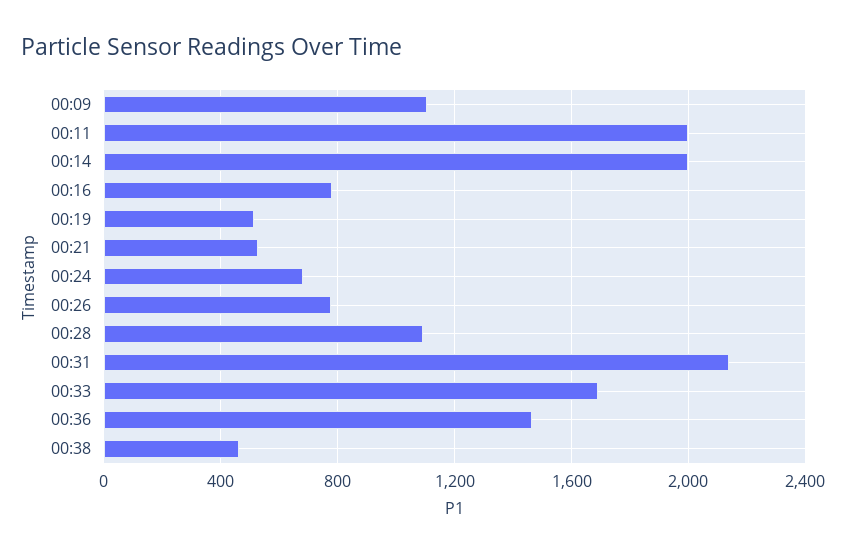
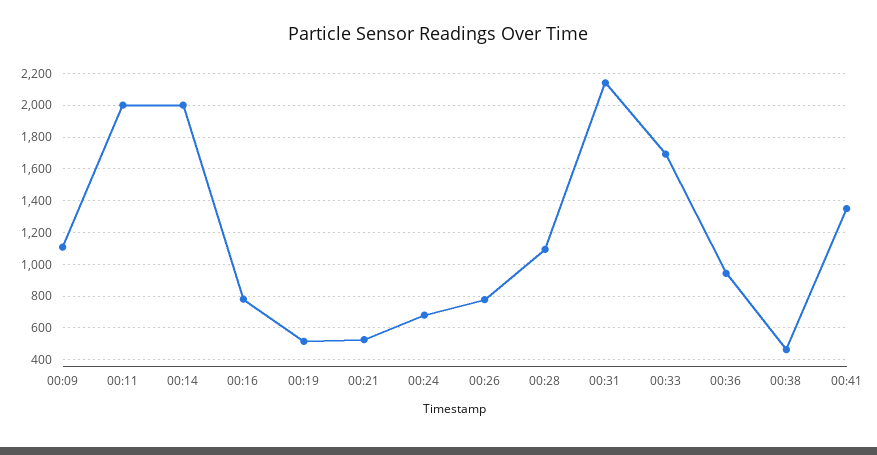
00:36: 1450 -> 950
00:41: none -> 1350

